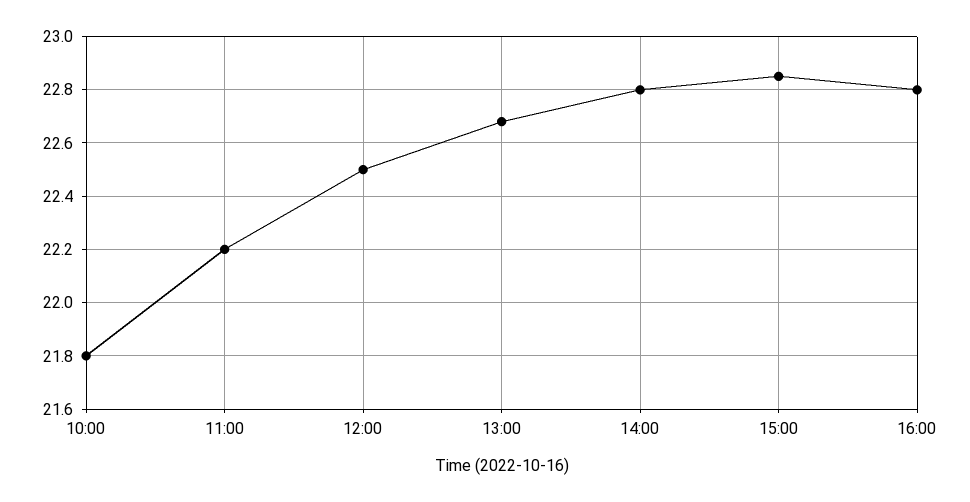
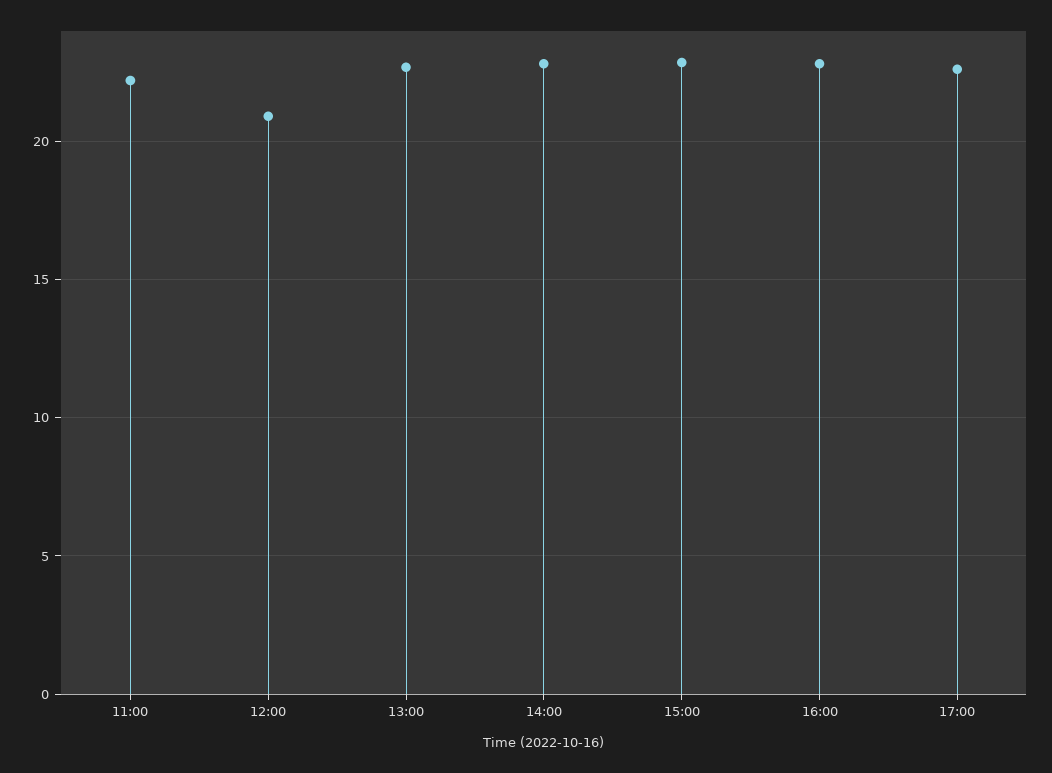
10:00: 21.8 -> none
12:00: 22.5 -> 21
17:00: none -> 22.5

